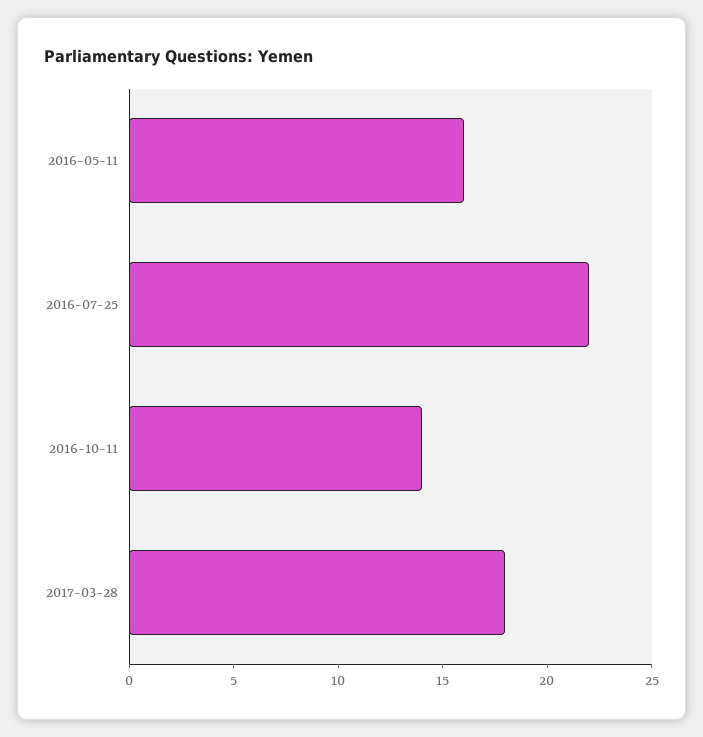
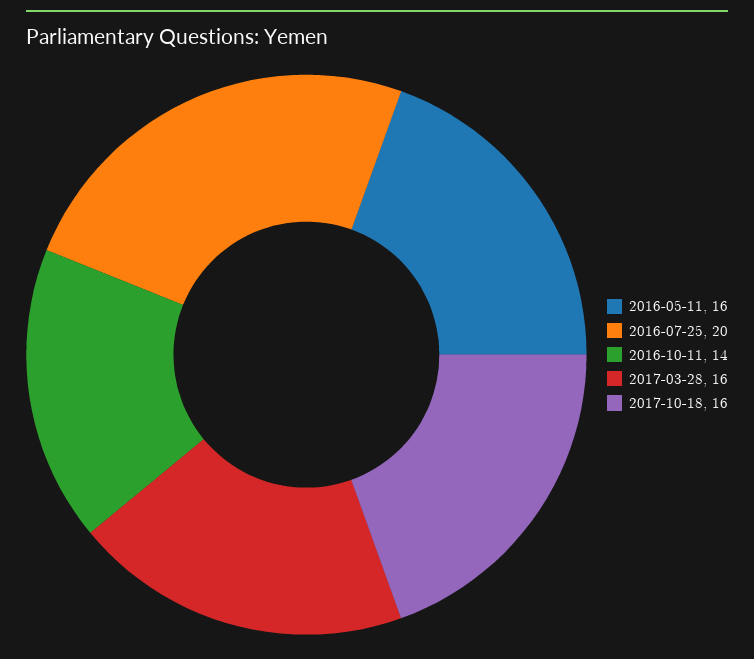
2016-07-25: 22 -> 20
2017-03-28: 18 -> 16
2017-10-18: none -> 16

